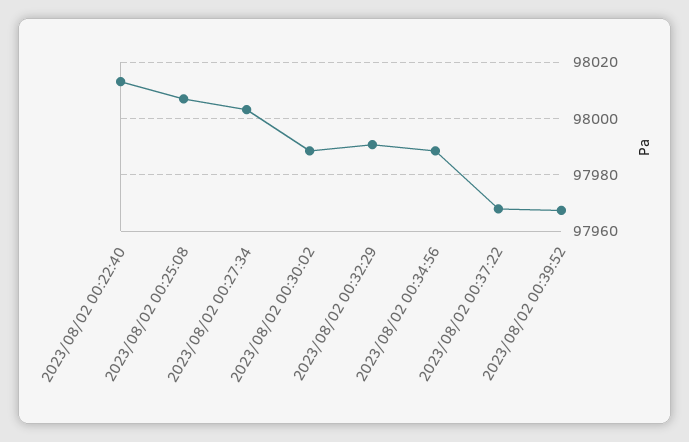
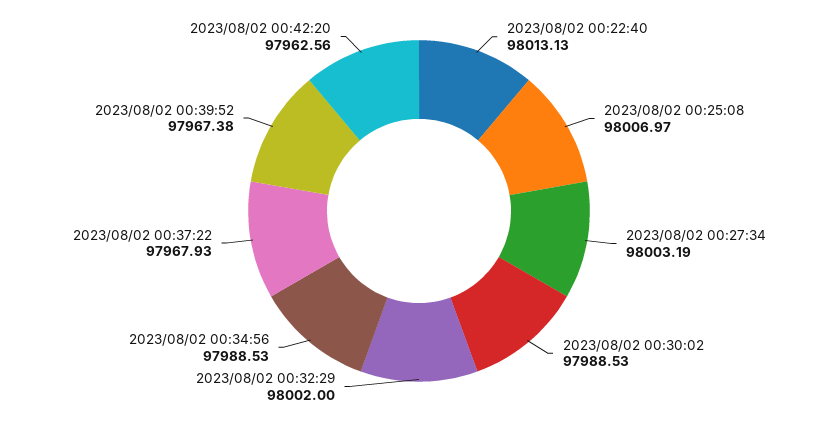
2023/08/02 00:32:29: 97990 -> 98002
2023/08/02 00:42:20: none -> 97962.56

